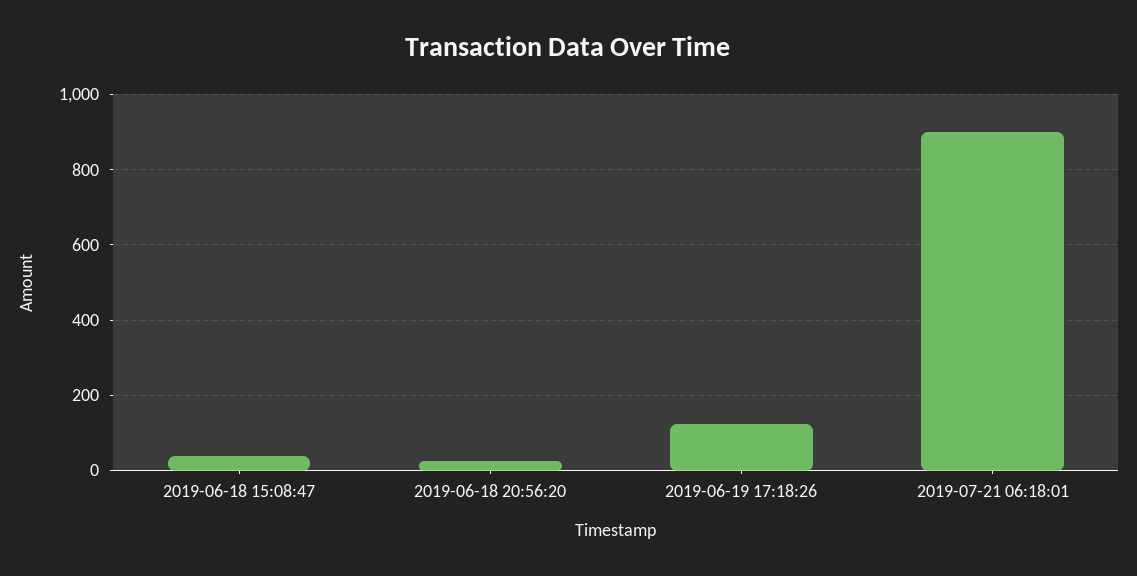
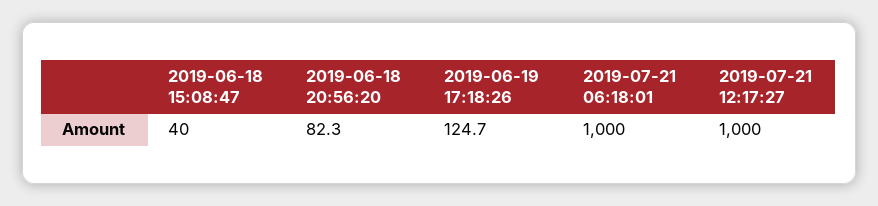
2019-06-18 20:56:20: 20 -> 82.3
2019-07-21 06:18:01: 900 -> 1000
2019-07-21 12:17:27: none -> 1000

